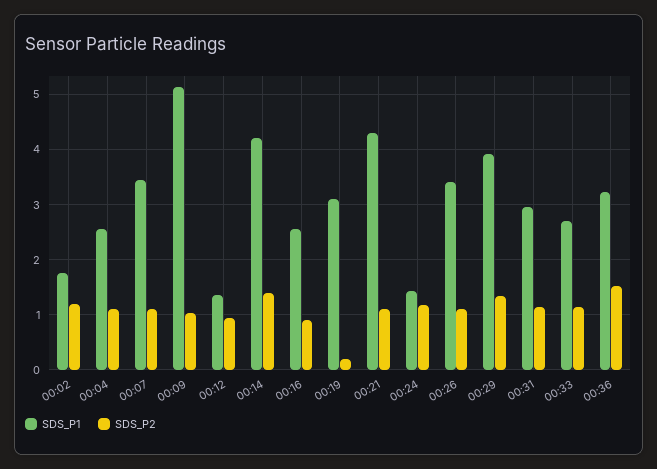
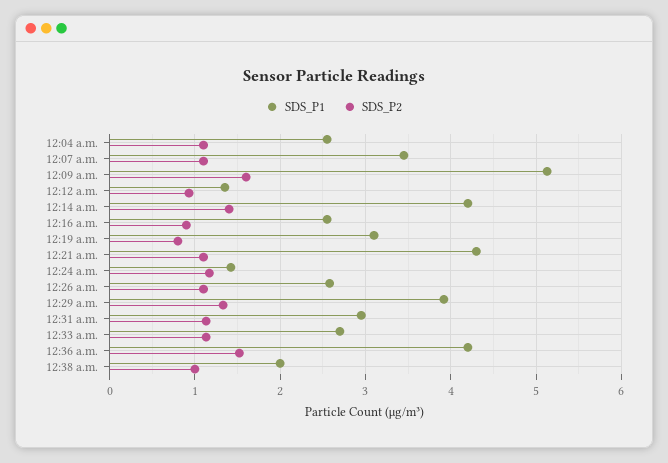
SDS_P1, 00:02: 1.8 -> none
SDS_P2, 00:02: 1.2 -> none
SDS_P2, 00:09: 1 -> 1.6
SDS_P2, 00:19: 0.2 -> 0.8
SDS_P1, 00:26: 3.4 -> 2.6
SDS_P1, 00:36: 3.2 -> 4.2
SDS_P1, 12:38 a.m.: none -> 2
SDS_P2, 12:38 a.m.: none -> 1

